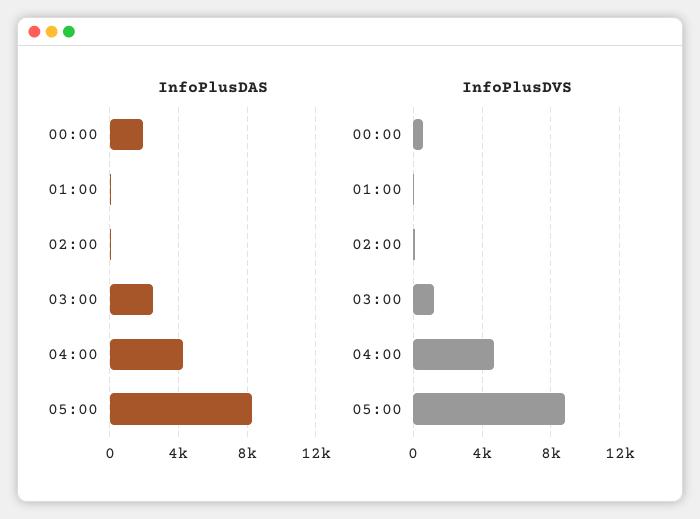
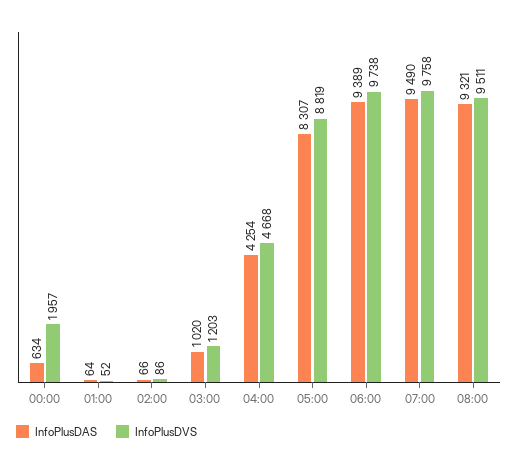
InfoPlusDAS, 00:00: 2000 -> 634
InfoPlusDAS, 03:00: 2500 -> 1020
InfoPlusDVS, 00:00: 500 -> 1957
InfoPlusDAS, 06:00: none -> 9389
InfoPlusDVS, 06:00: none -> 9738
InfoPlusDAS, 07:00: none -> 9490
InfoPlusDVS, 07:00: none -> 9758
InfoPlusDAS, 08:00: none -> 9321
InfoPlusDVS, 08:00: none -> 9511

